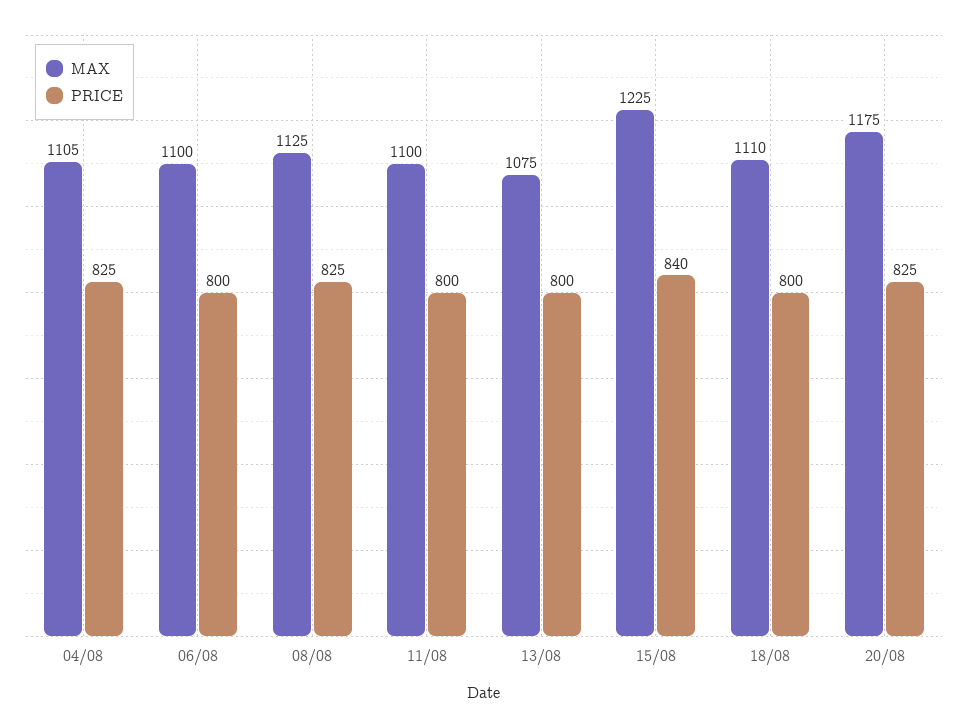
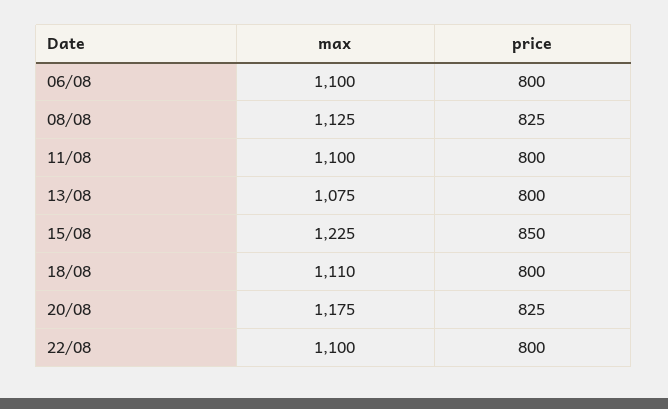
MAX, 04/08: 1105 -> none
PRICE, 04/08: 825 -> none
PRICE, 15/08: 840 -> 850
MAX, 22/08: none -> 1100
PRICE, 22/08: none -> 800

